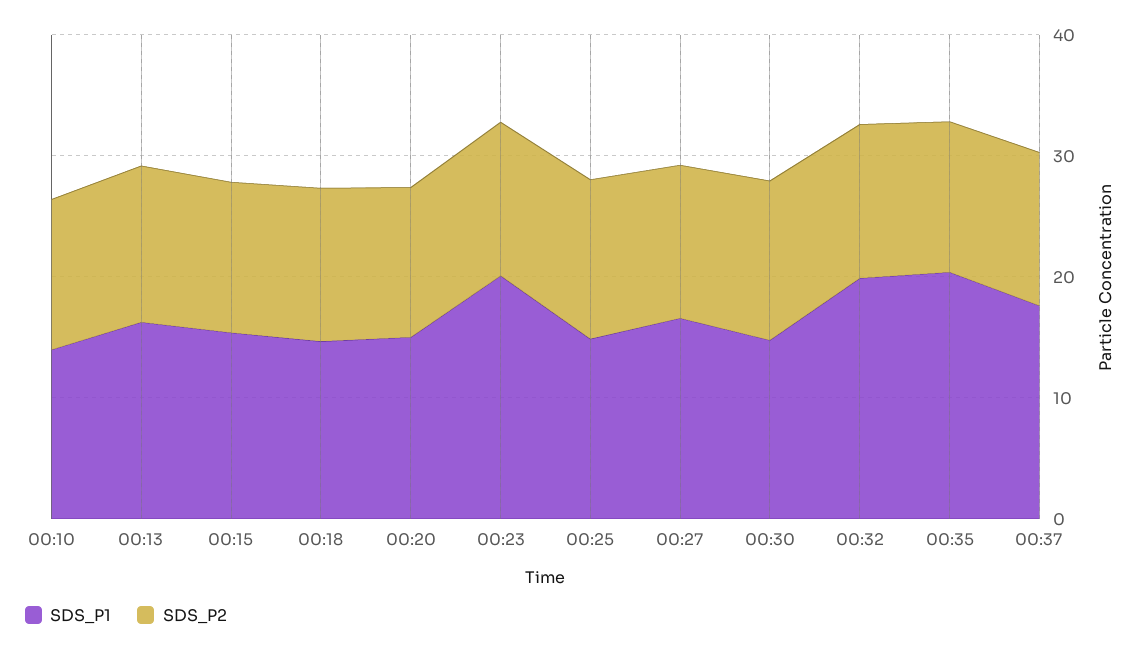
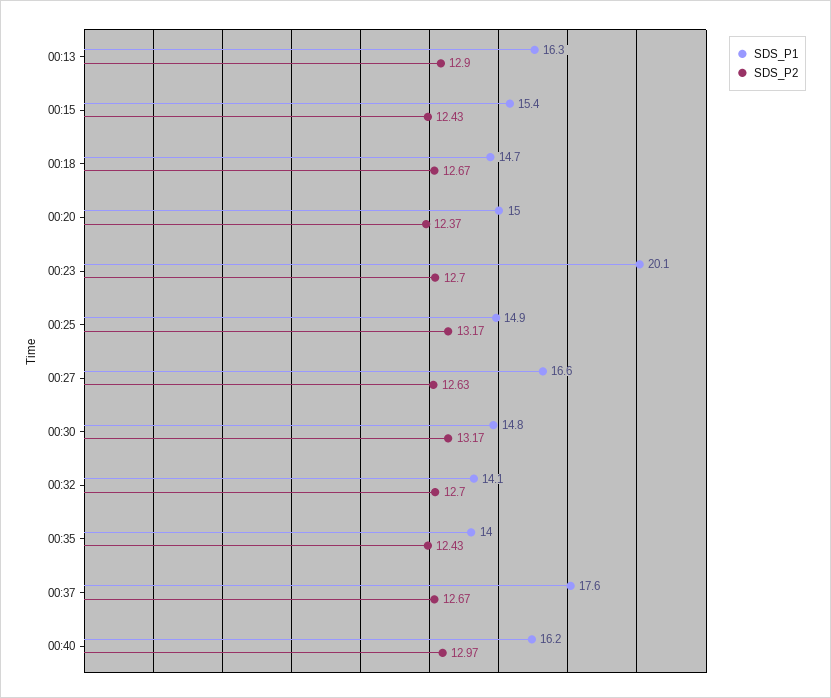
SDS_P1, 00:10: 14 -> none
SDS_P2, 00:10: 12 -> none
SDS_P1, 00:32: 20 -> 14.1
SDS_P1, 00:35: 20 -> 14
SDS_P1, 00:40: none -> 16.2
SDS_P2, 00:40: none -> 12.97

